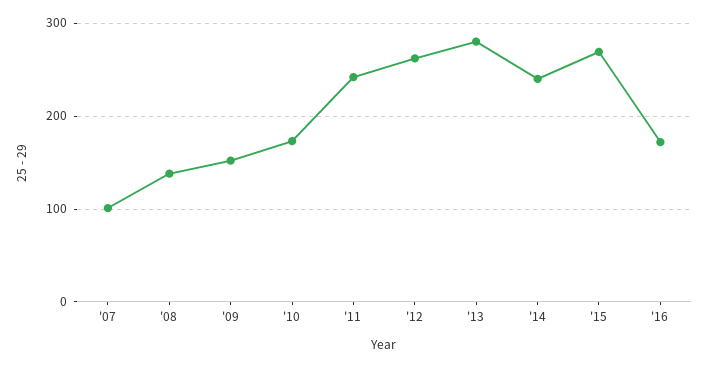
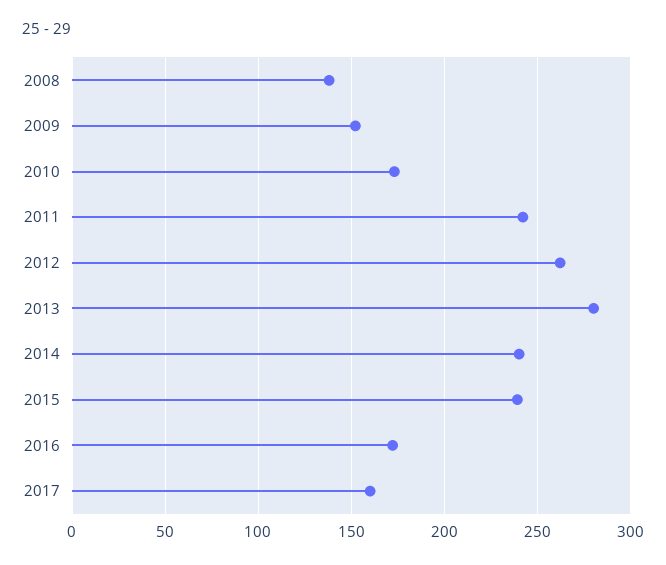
'07: 100 -> none
'15: 270 -> 240
2017: none -> 160

